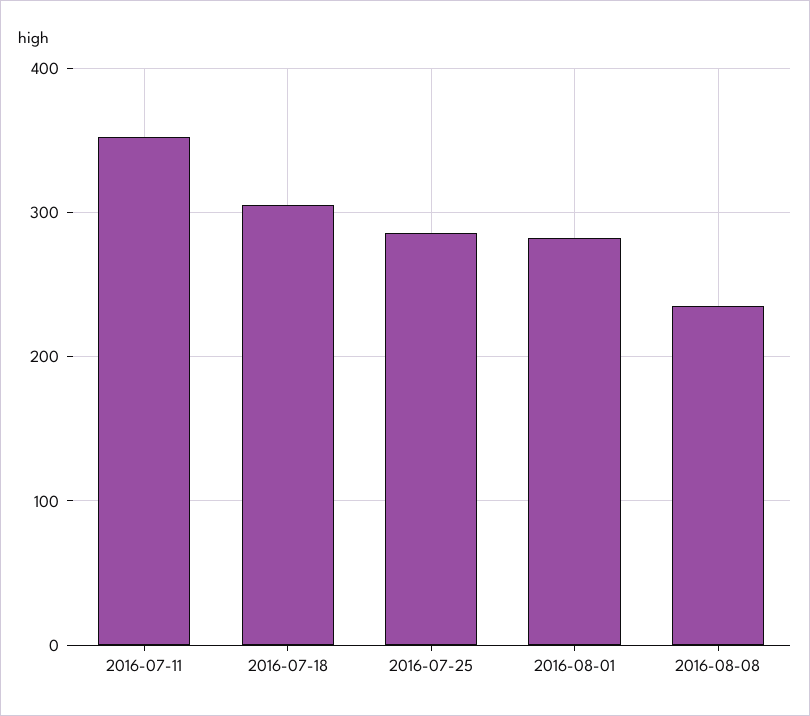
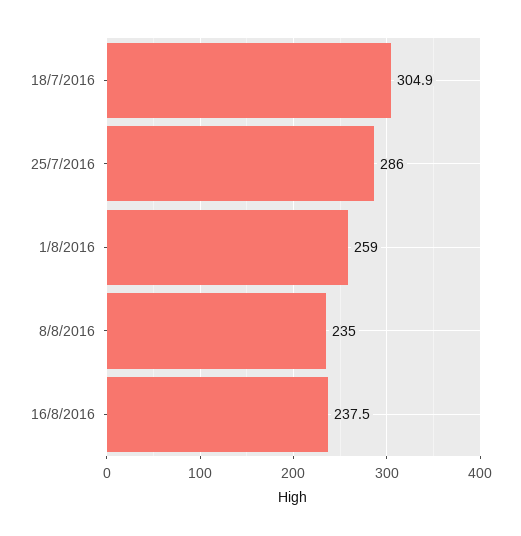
2016-07-11: 350 -> none
2016-08-01: 280 -> 259
16/8/2016: none -> 237.5

